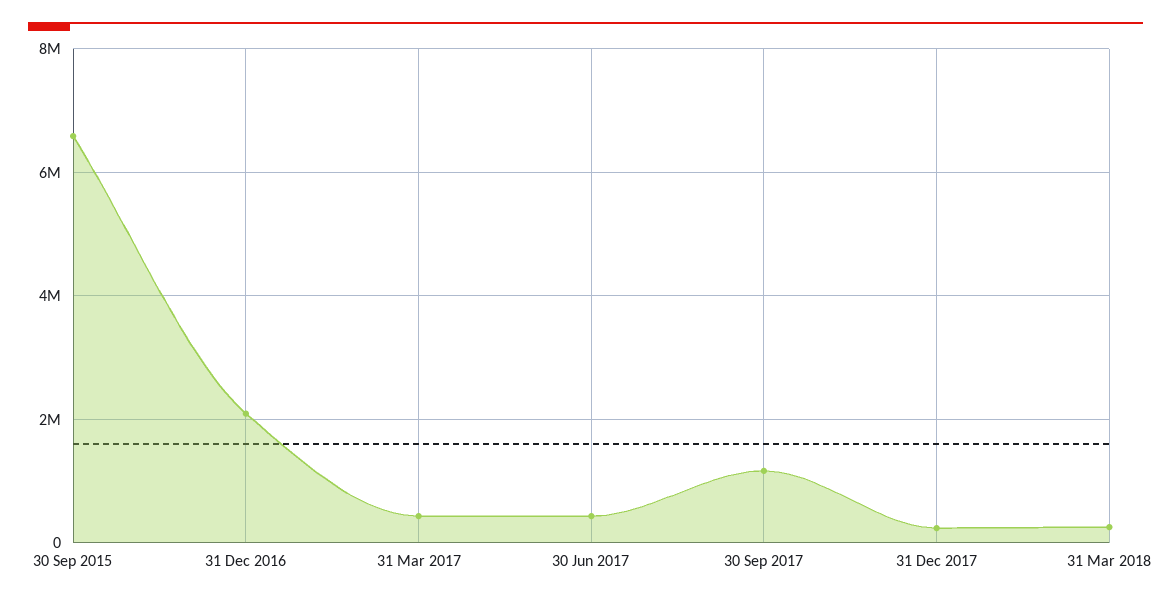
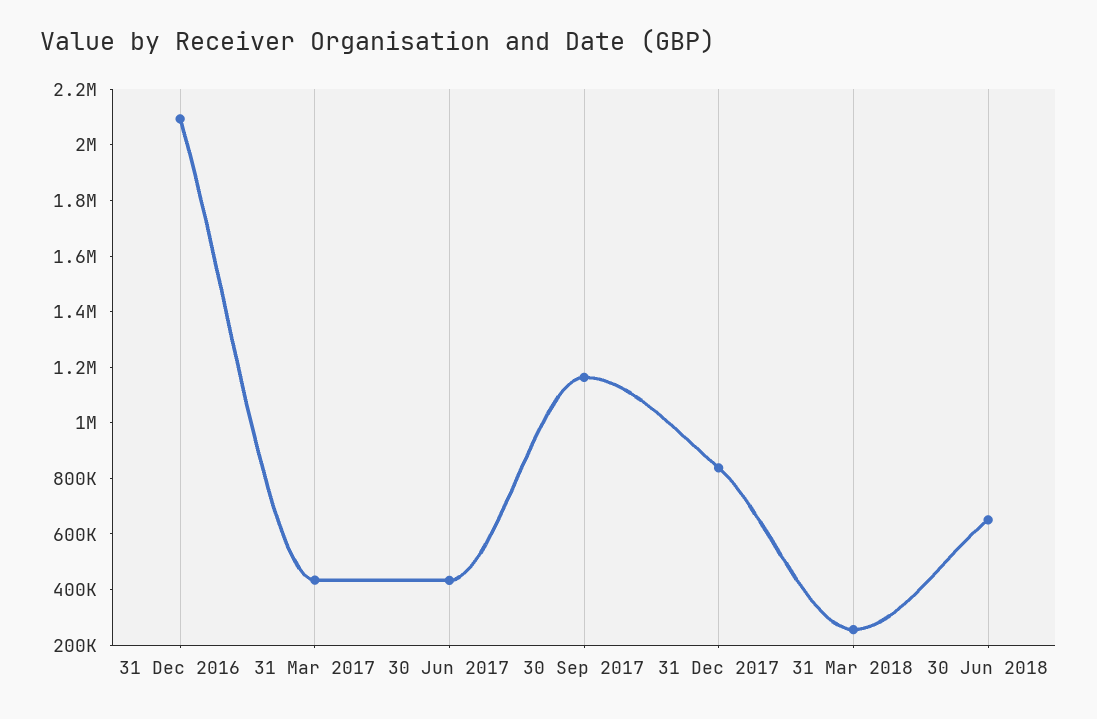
30 Sep 2015: 6600000 -> none
31 Dec 2017: 200000 -> 850000
30 Jun 2018: none -> 650000

